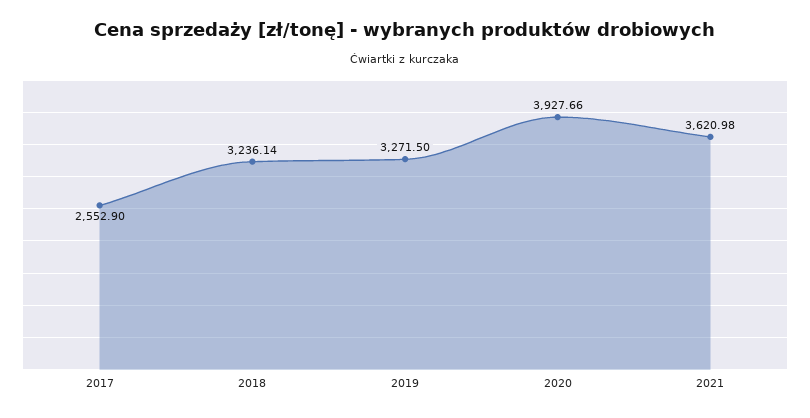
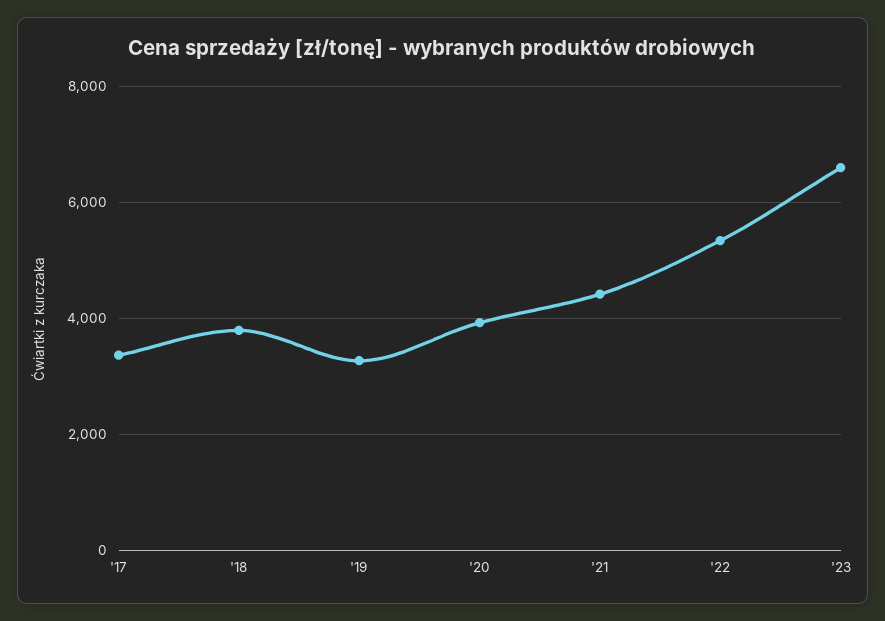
2017: 2552.9 -> 3400
2018: 3236.14 -> 3800
2021: 3620.98 -> 4400
'22: none -> 5400
'23: none -> 6600

